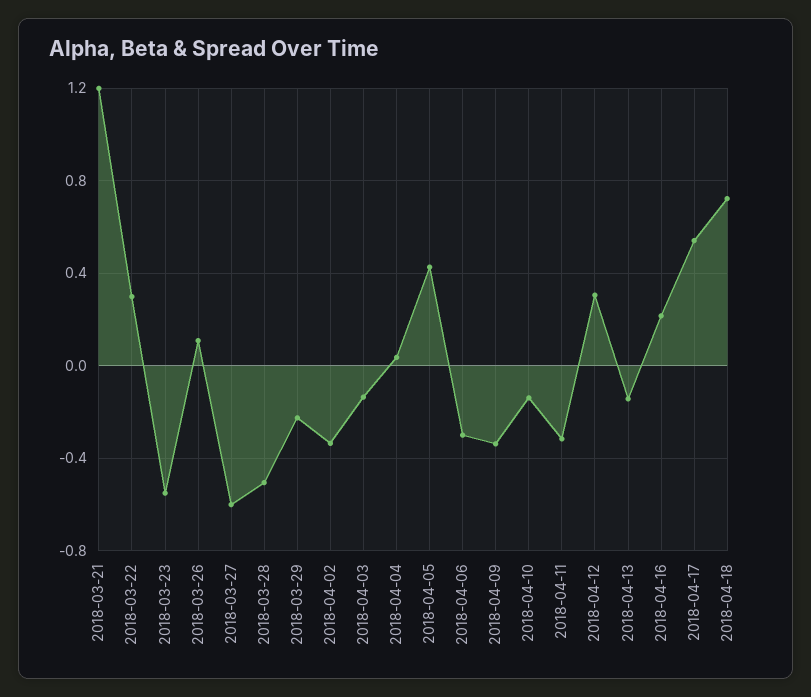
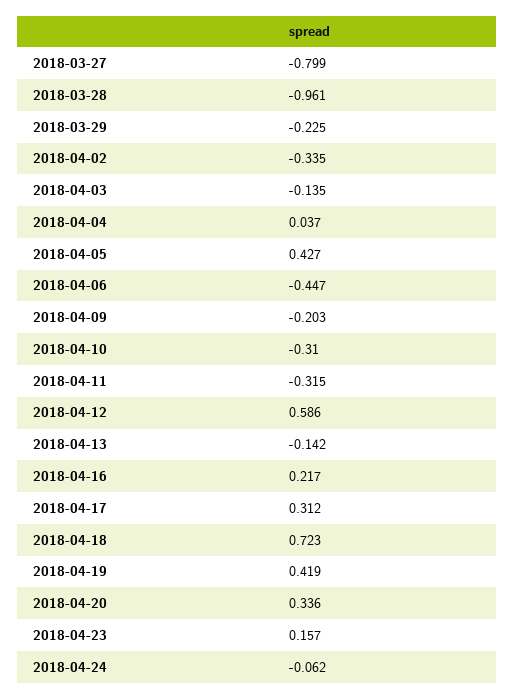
2018-03-21: 1.2 -> none
2018-03-22: 0.3 -> none
2018-03-23: -0.55 -> none
2018-03-26: 0.1 -> none
2018-03-27: -0.6 -> -0.799
2018-03-28: -0.5 -> -0.961
2018-04-06: -0.3 -> -0.447
2018-04-09: -0.35 -> -0.203
2018-04-10: -0.15 -> -0.31
2018-04-12: 0.3 -> 0.586
2018-04-17: 0.55 -> 0.312
2018-04-19: none -> 0.419
2018-04-20: none -> 0.336
2018-04-23: none -> 0.157
2018-04-24: none -> -0.062

